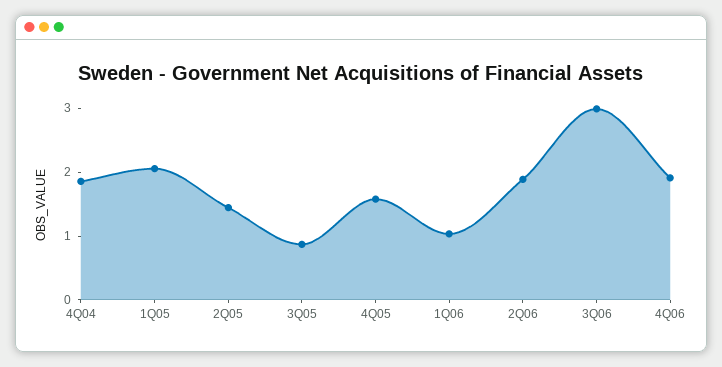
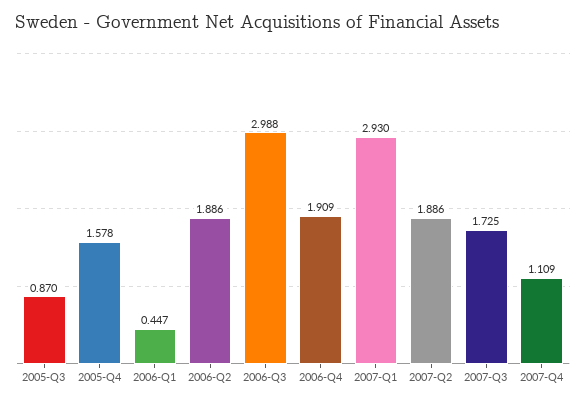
4Q04: 1.8 -> none
1Q05: 2 -> none
2Q05: 1.4 -> none
1Q06: 1 -> 0.447
2007-Q1: none -> 2.93
2007-Q2: none -> 1.886
2007-Q3: none -> 1.725
2007-Q4: none -> 1.109

